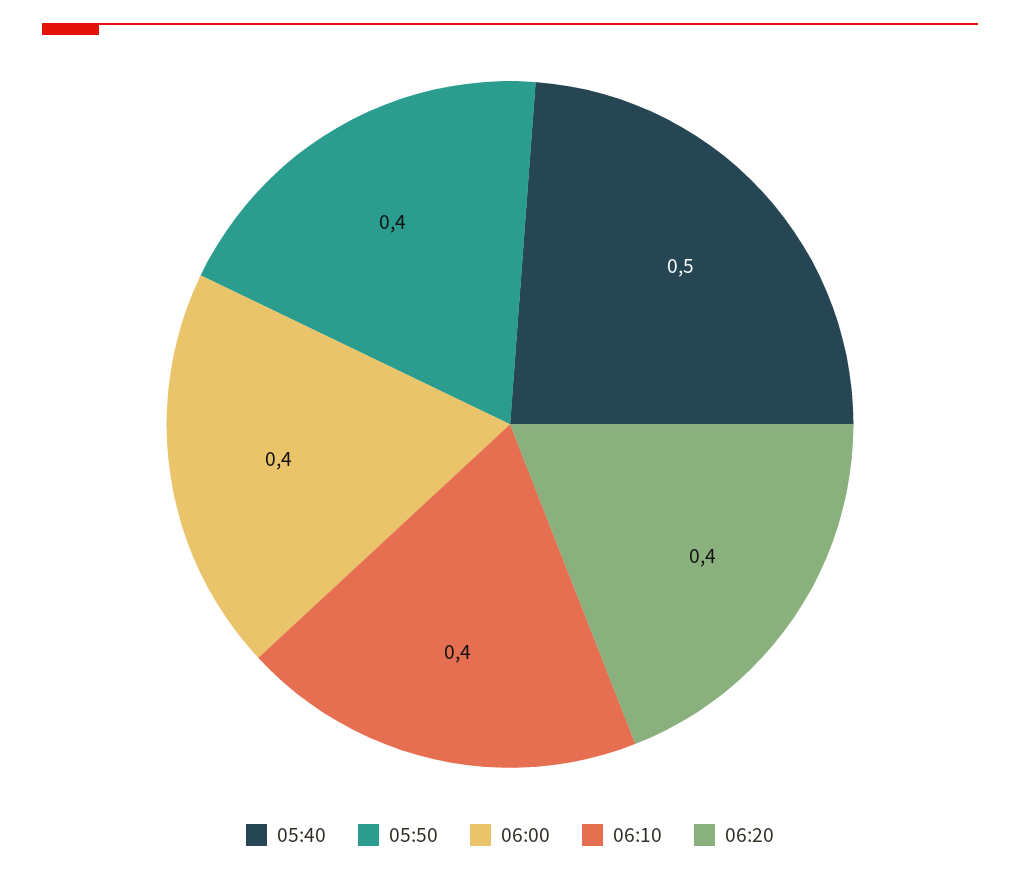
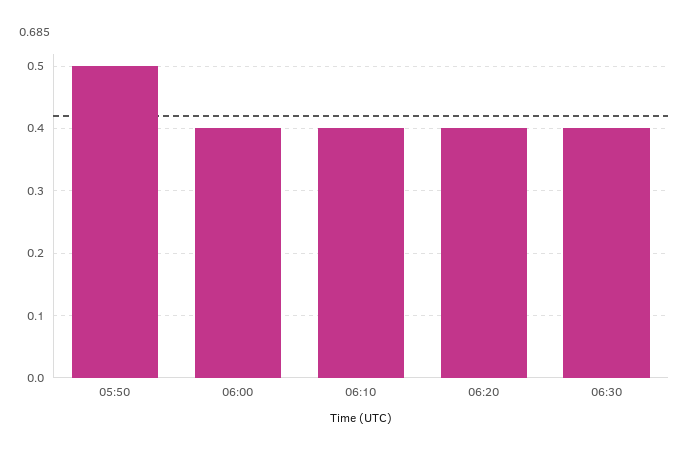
05:40: 0.5 -> none
05:50: 0.4 -> 0.5
06:30: none -> 0.4

